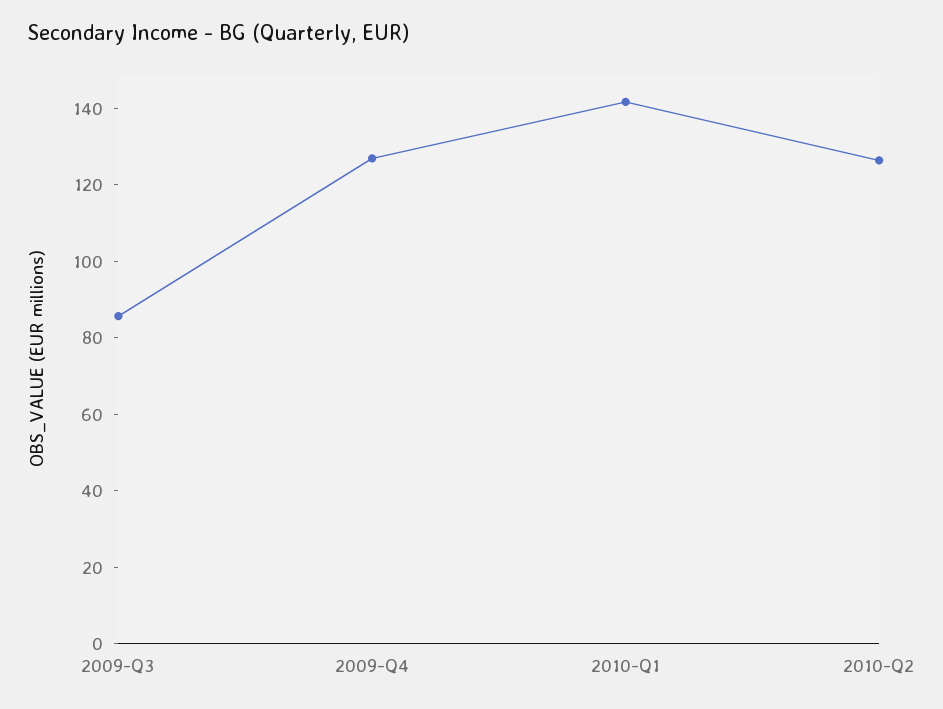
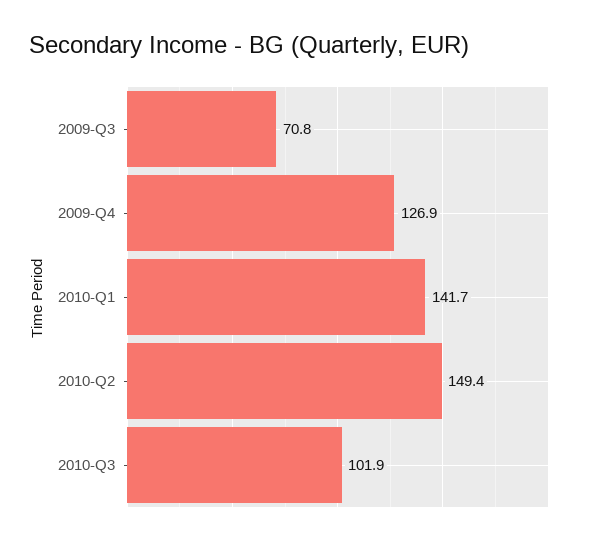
2009-Q3: 85 -> 70.8
2010-Q2: 125 -> 149.4
2010-Q3: none -> 101.9

